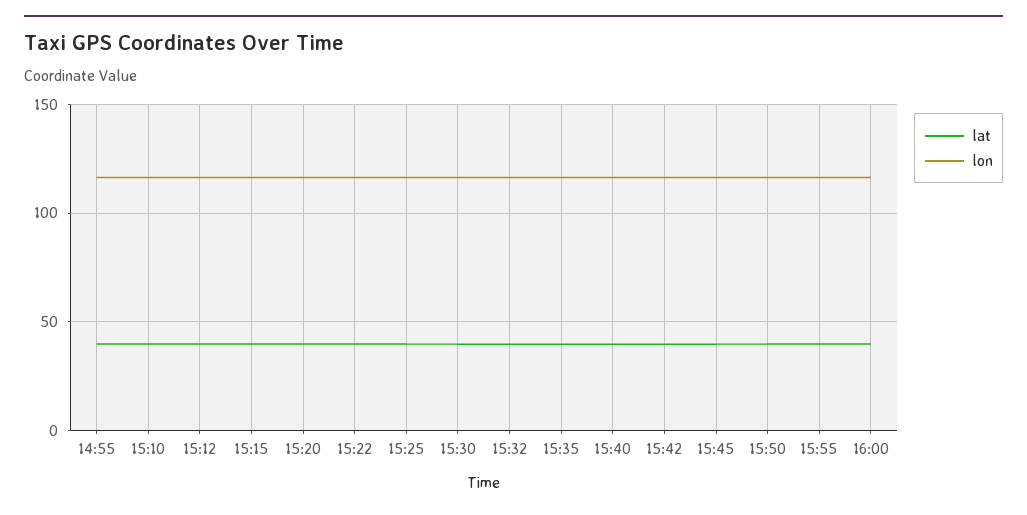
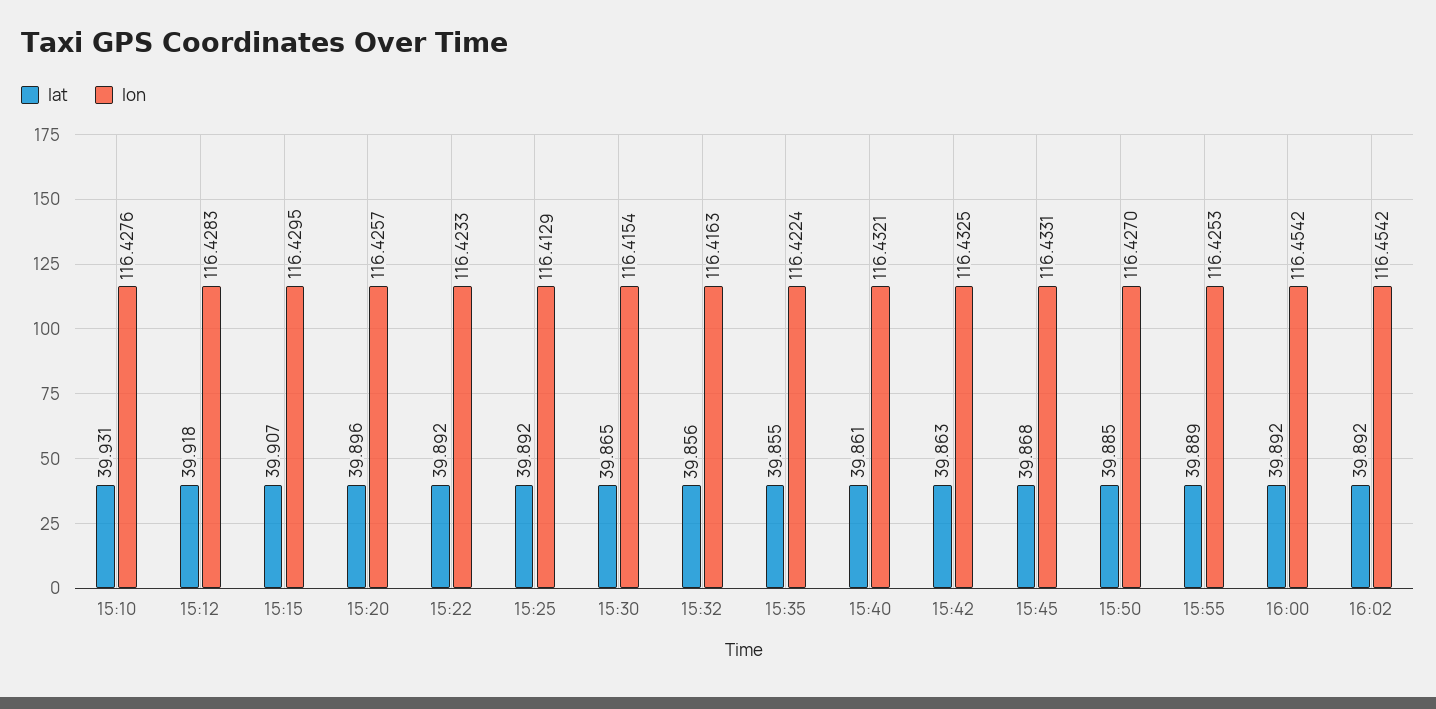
lat, 14:55: 40 -> none
lon, 14:55: 115 -> none
lat, 16:02: none -> 39.892
lon, 16:02: none -> 116.4542

